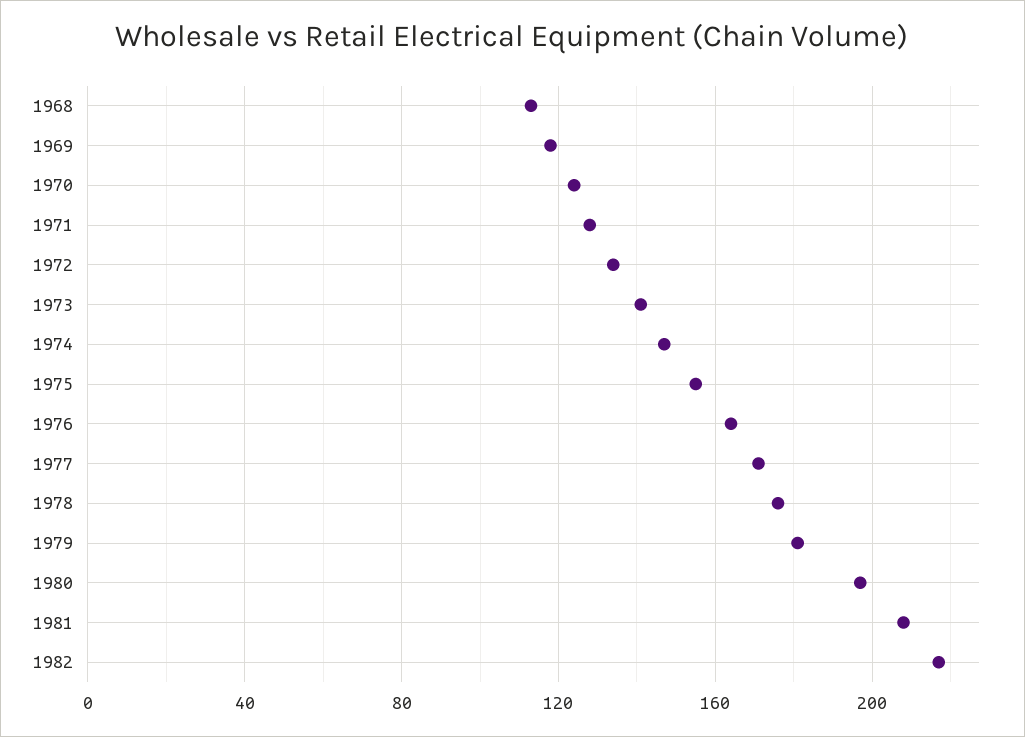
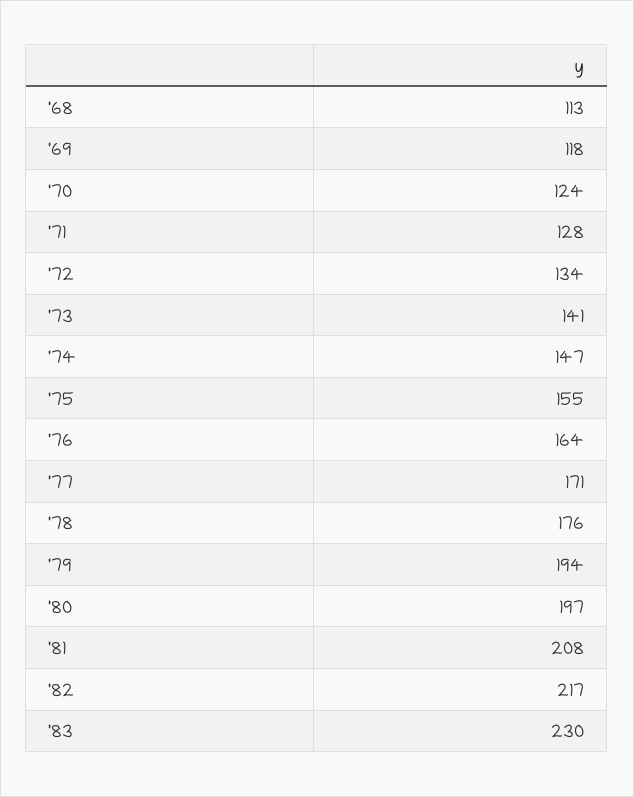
1979: 180 -> 194
'83: none -> 230

